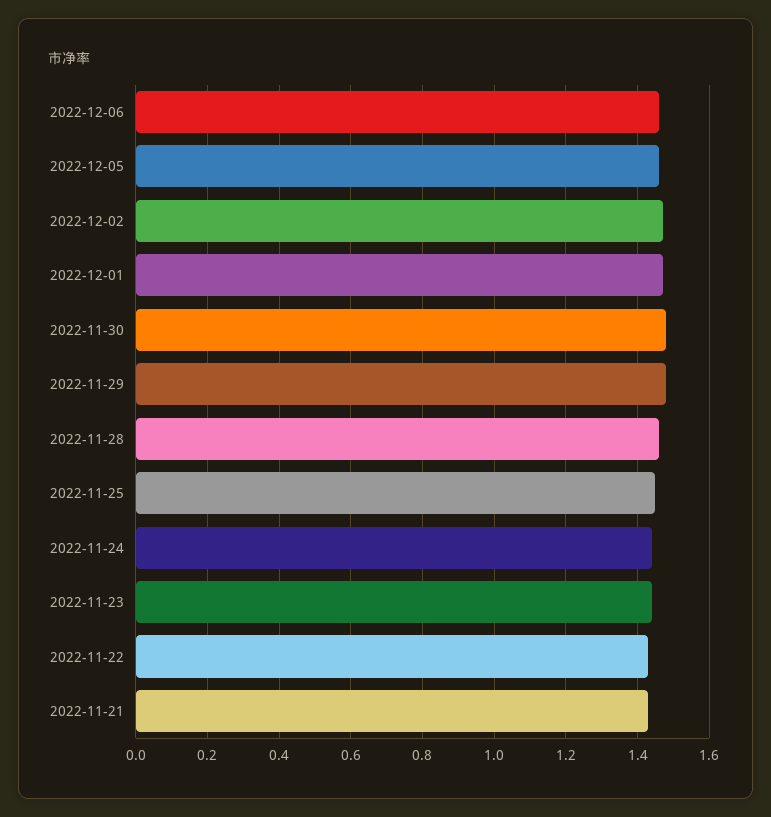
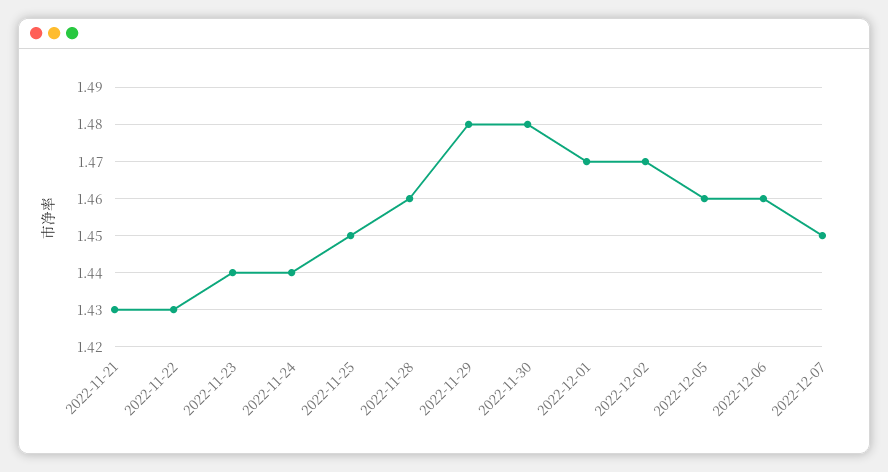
2022-12-07: none -> 1.45

